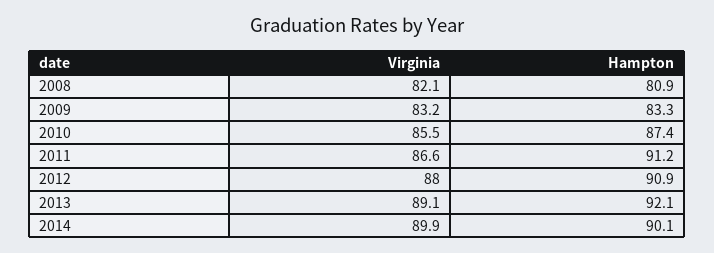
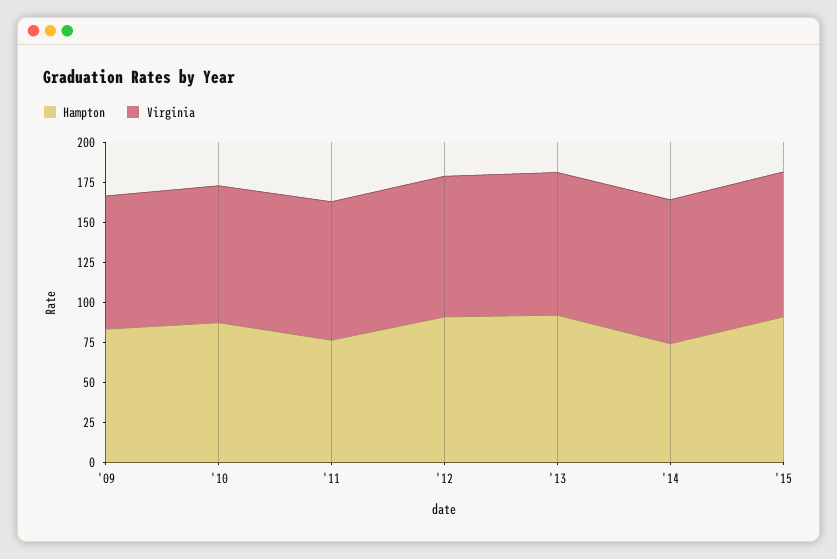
Virginia, 2008: 82.1 -> none
Hampton, 2008: 80.9 -> none
Hampton, 2011: 91.2 -> 75
Hampton, 2014: 90.1 -> 75
Hampton, '15: none -> 90
Virginia, '15: none -> 90

